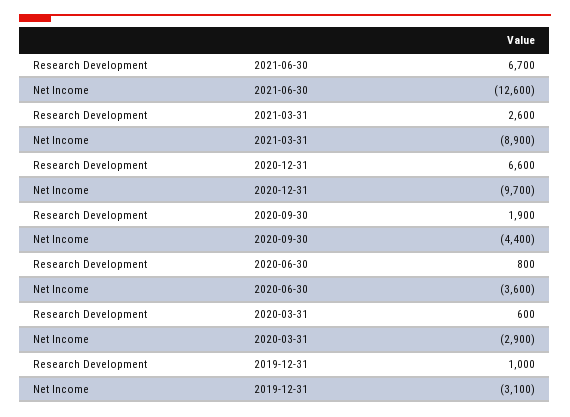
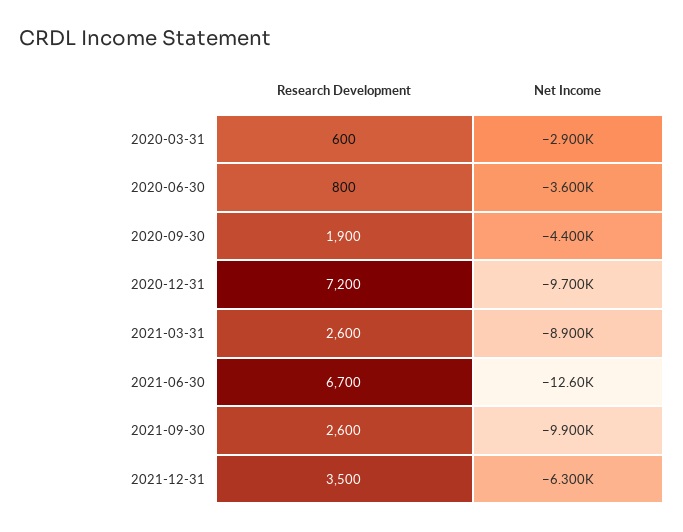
Research Development, 2020-12-31: 6600 -> 7200
Research Development, 2019-12-31: 1000 -> none
Net Income, 2019-12-31: -3100 -> none
Research Development, 2021-09-30: none -> 2600
Net Income, 2021-09-30: none -> -9900
Research Development, 2021-12-31: none -> 3500
Net Income, 2021-12-31: none -> -6300

